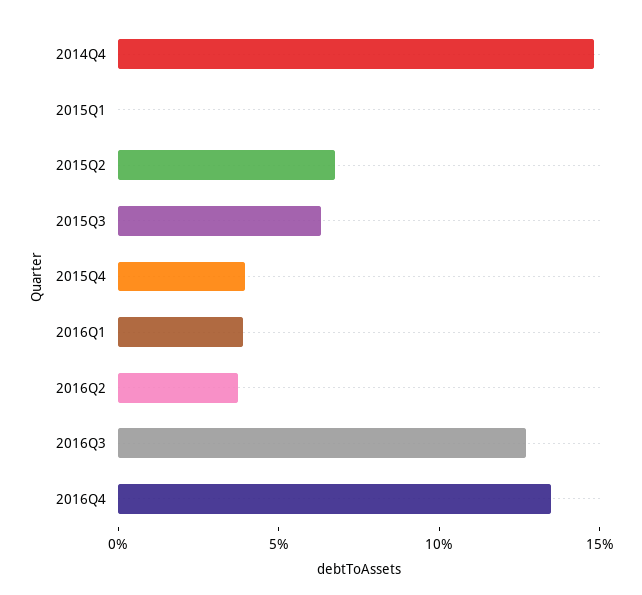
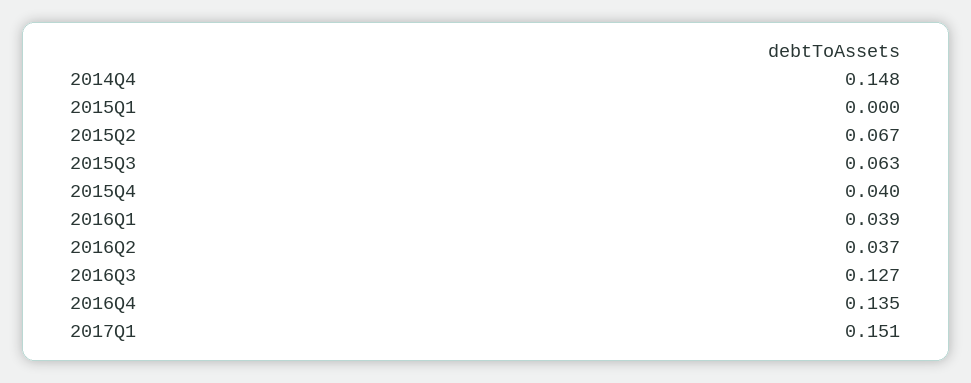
2017Q1: none -> 0.151

